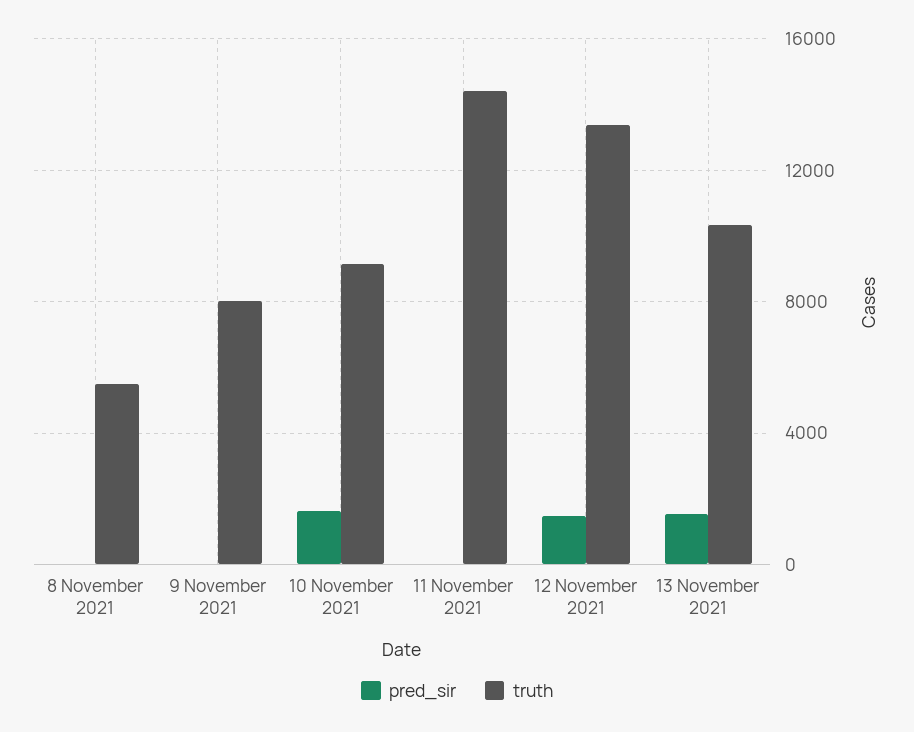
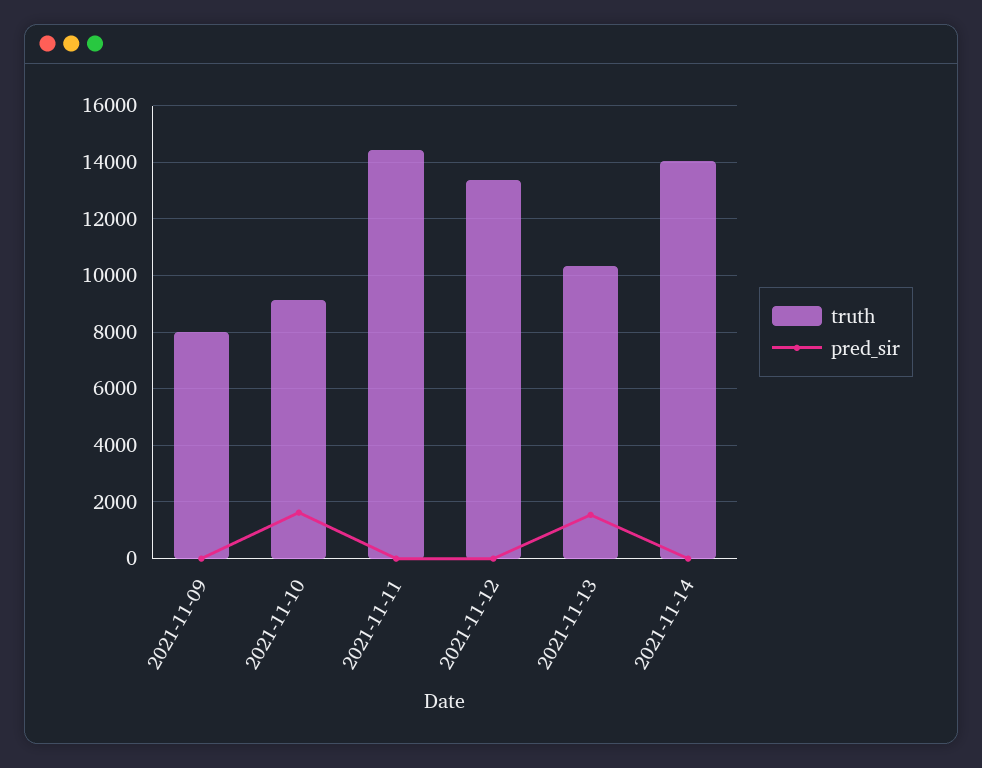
pred_sir, 8 November 2021: 0 -> none
truth, 8 November 2021: 5500 -> none
pred_sir, 12 November 2021: 1500 -> 0
truth, 2021-11-14: none -> 14000
pred_sir, 2021-11-14: none -> 0

